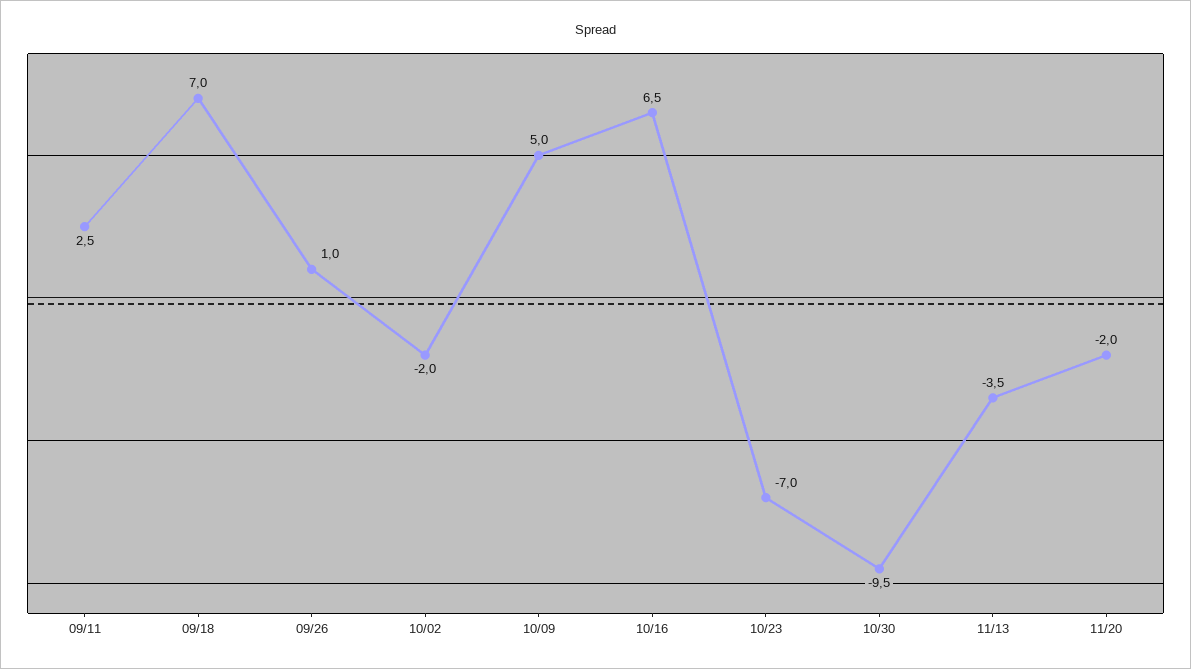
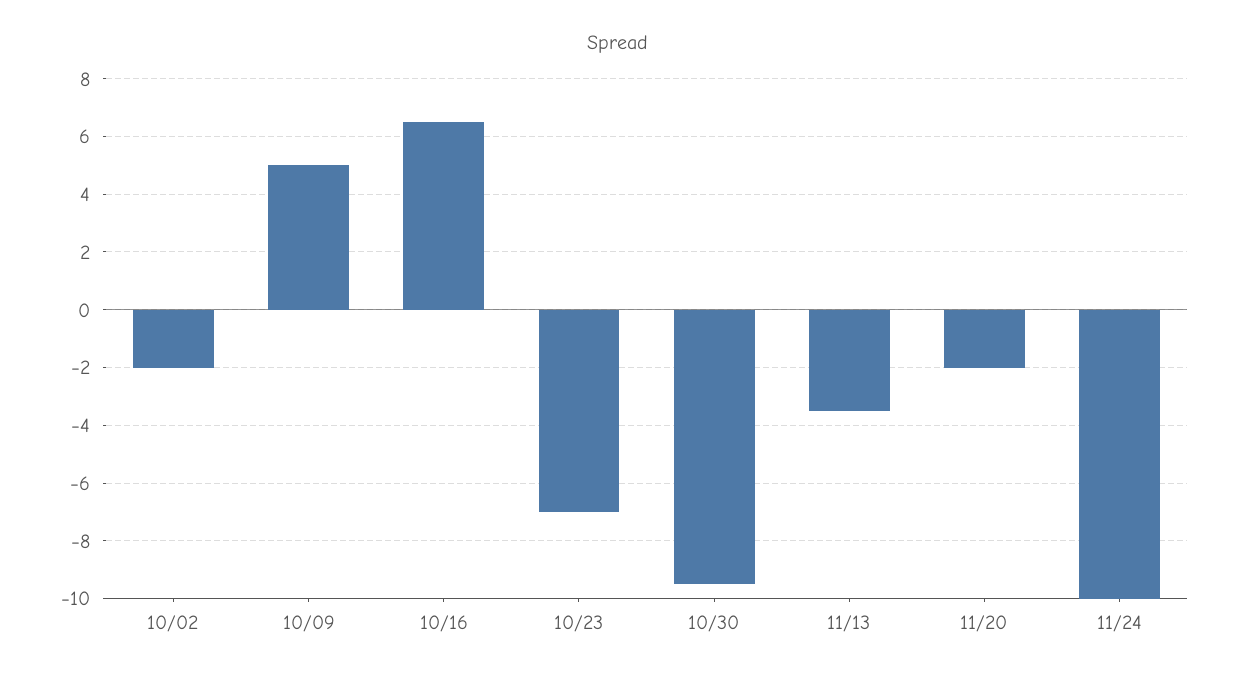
09/11: 2.5 -> none
09/18: 7 -> none
09/26: 1 -> none
11/24: none -> -10

